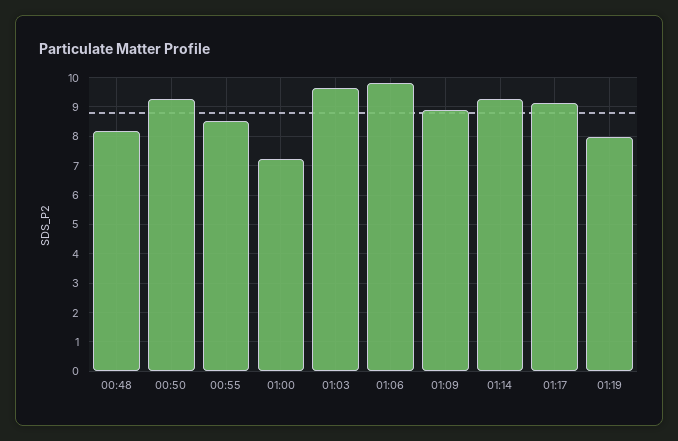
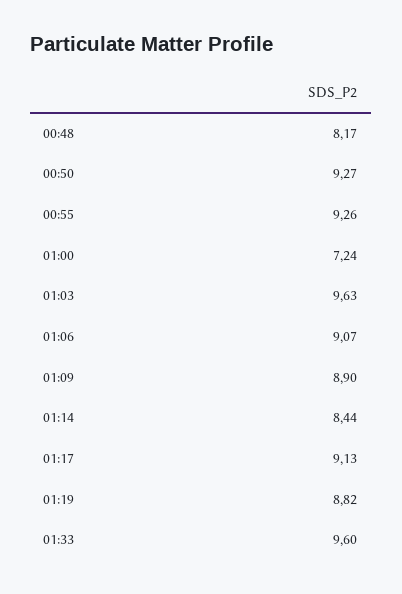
00:55: 8.5 -> 9.26
01:06: 9.75 -> 9.07
01:14: 9.25 -> 8.44
01:19: 8 -> 8.82
01:33: none -> 9.6

